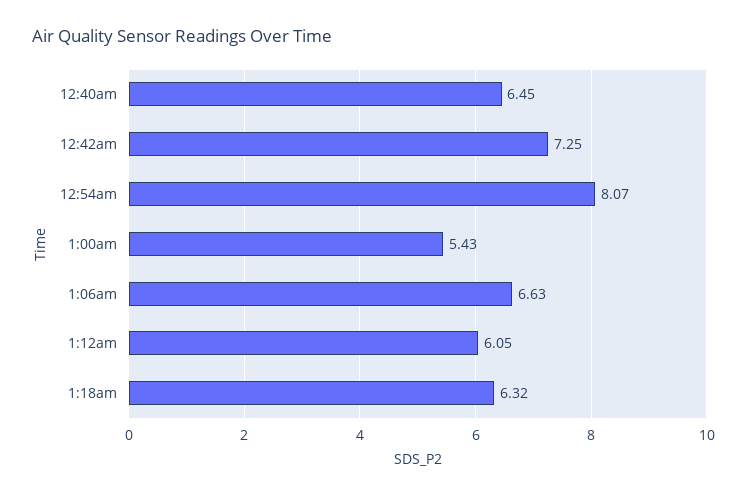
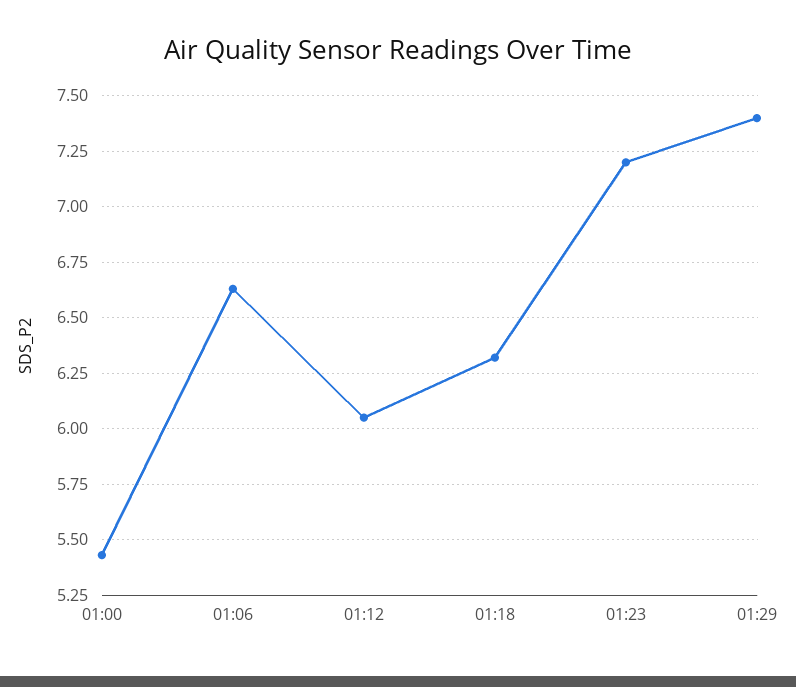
12:40am: 6.45 -> none
12:42am: 7.25 -> none
12:54am: 8.07 -> none
01:23: none -> 7.2
01:29: none -> 7.4

